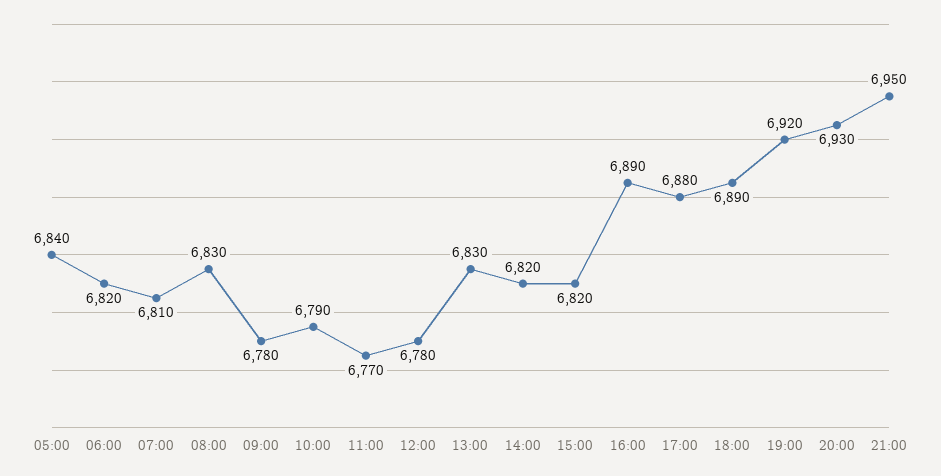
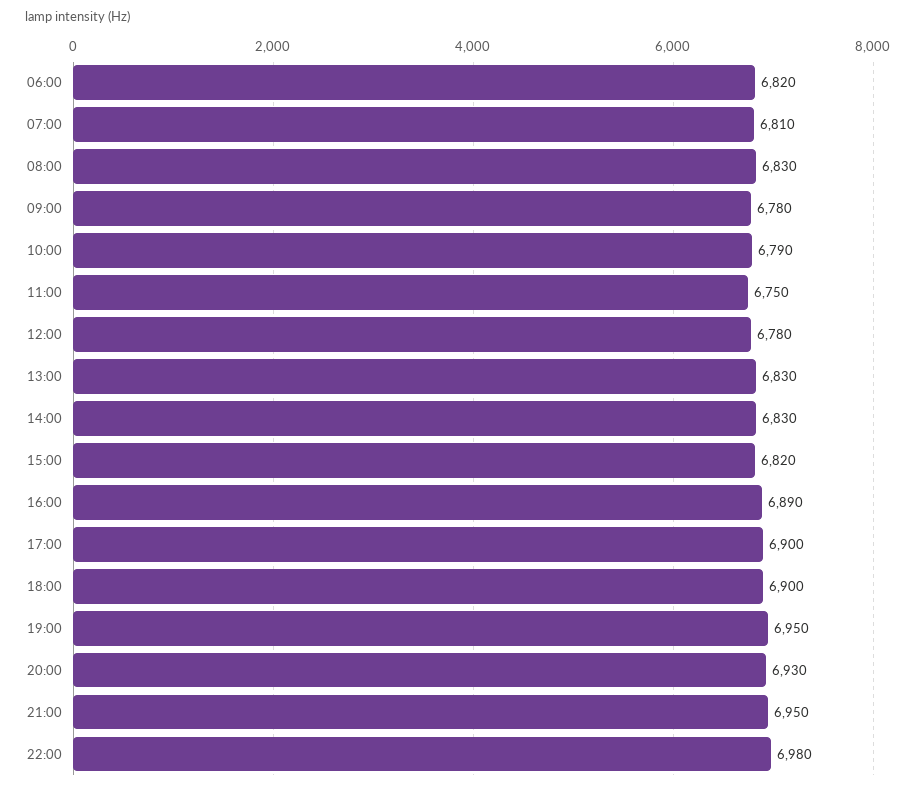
05:00: 6840 -> none
11:00: 6770 -> 6750
14:00: 6820 -> 6830
17:00: 6880 -> 6900
18:00: 6890 -> 6900
19:00: 6920 -> 6950
22:00: none -> 6980

